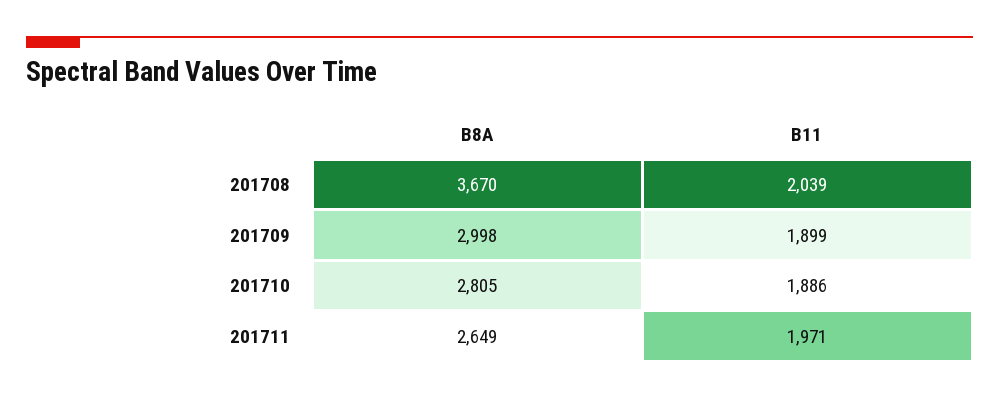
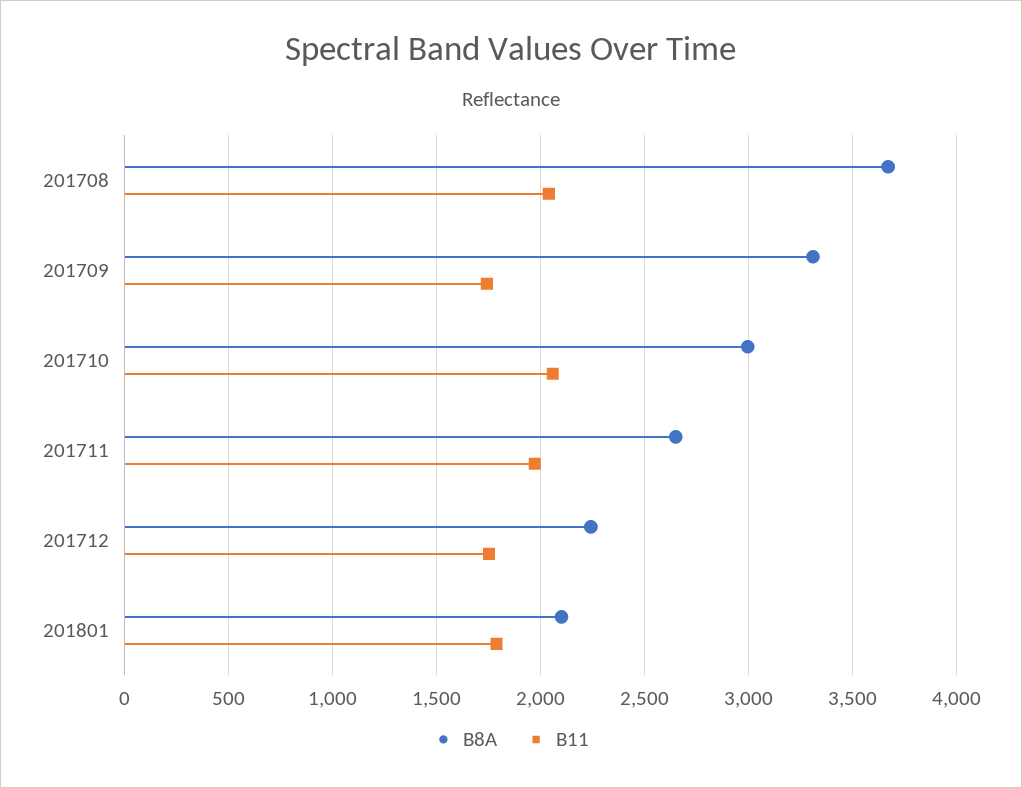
B8A, 201709: 2998 -> 3300
B11, 201709: 1899 -> 1750
B8A, 201710: 2805 -> 3000
B11, 201710: 1886 -> 2050
B8A, 201712: none -> 2250
B11, 201712: none -> 1750
B8A, 201801: none -> 2100
B11, 201801: none -> 1800

